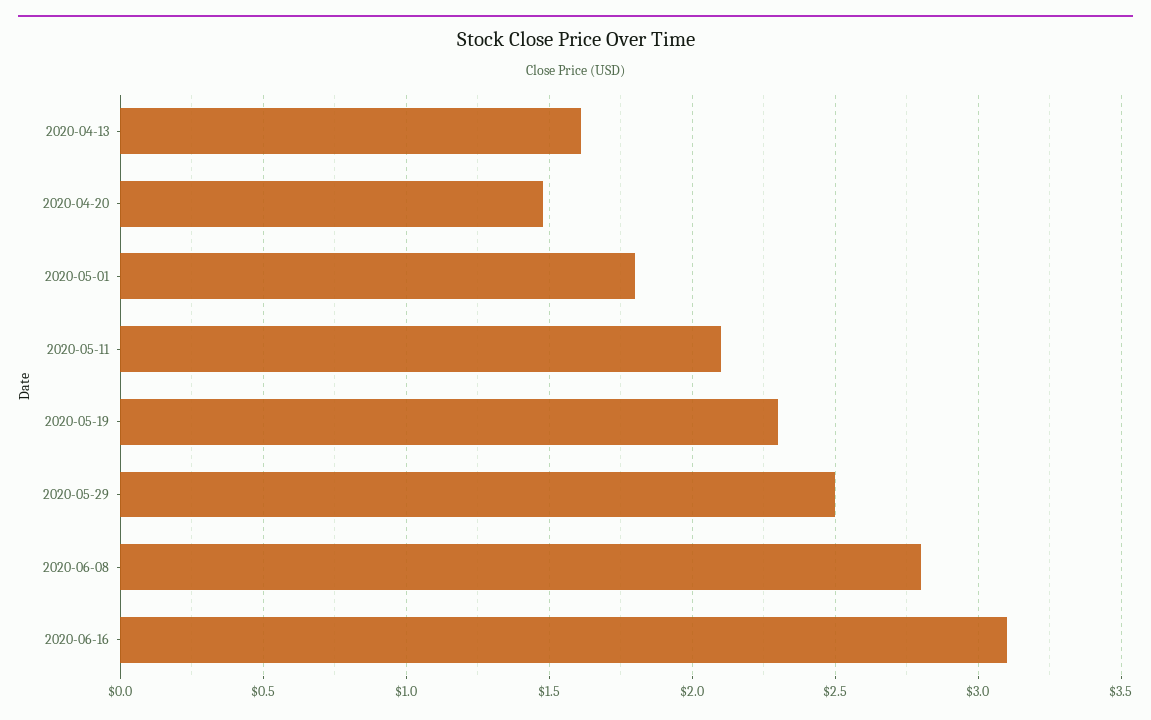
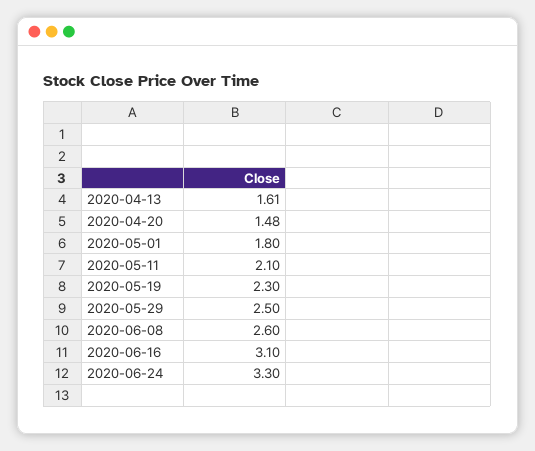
2020-06-08: 2.8 -> 2.6
2020-06-24: none -> 3.3

